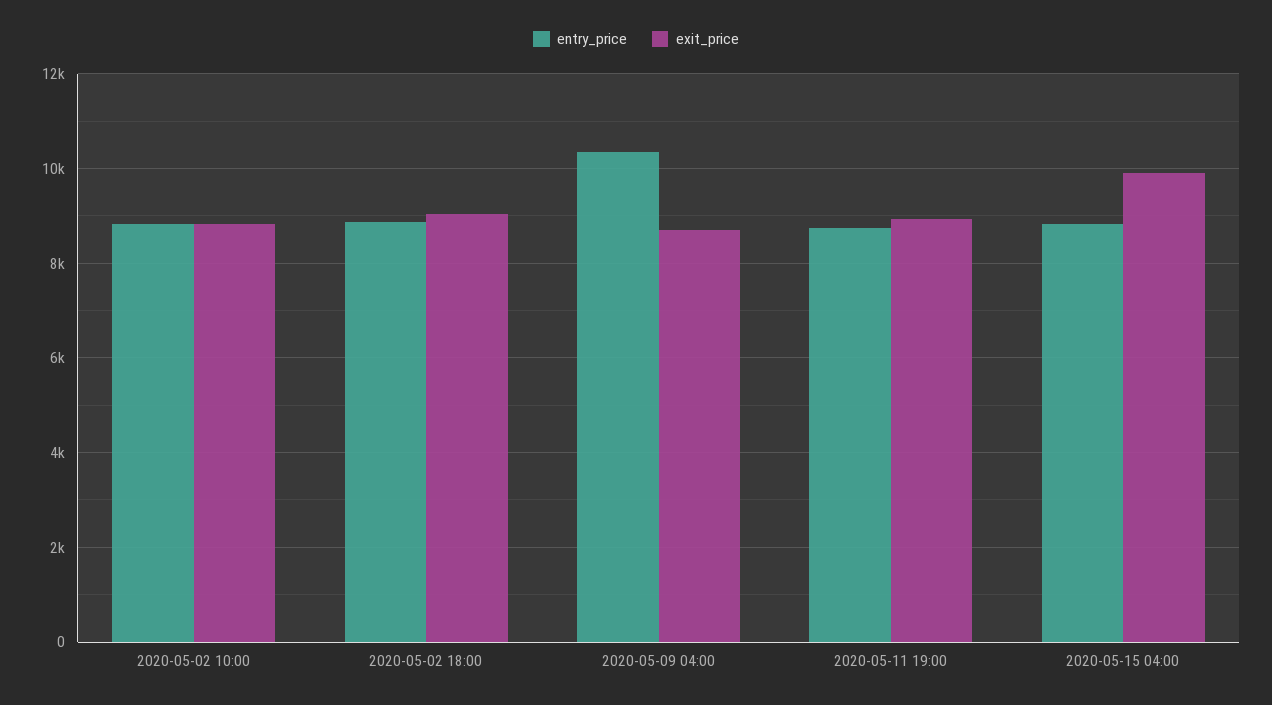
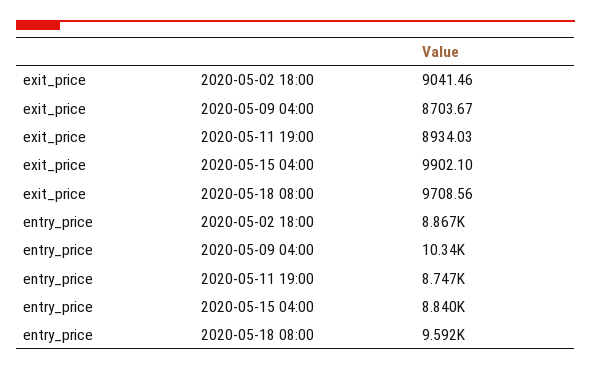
entry_price, 2020-05-02 10:00: 8800 -> none
exit_price, 2020-05-02 10:00: 8800 -> none
exit_price, 2020-05-18 08:00: none -> 9708.56
entry_price, 2020-05-18 08:00: none -> 9592

